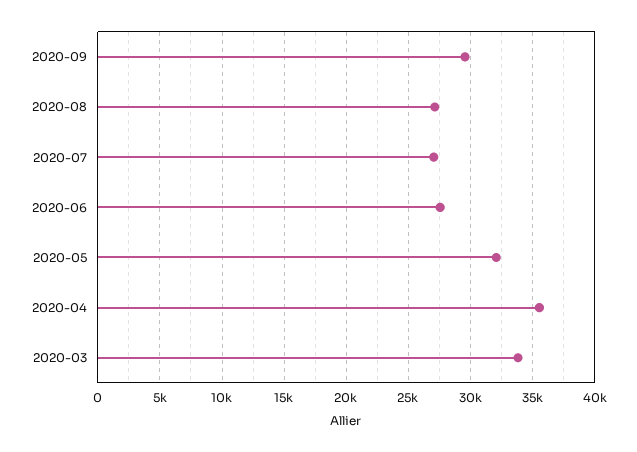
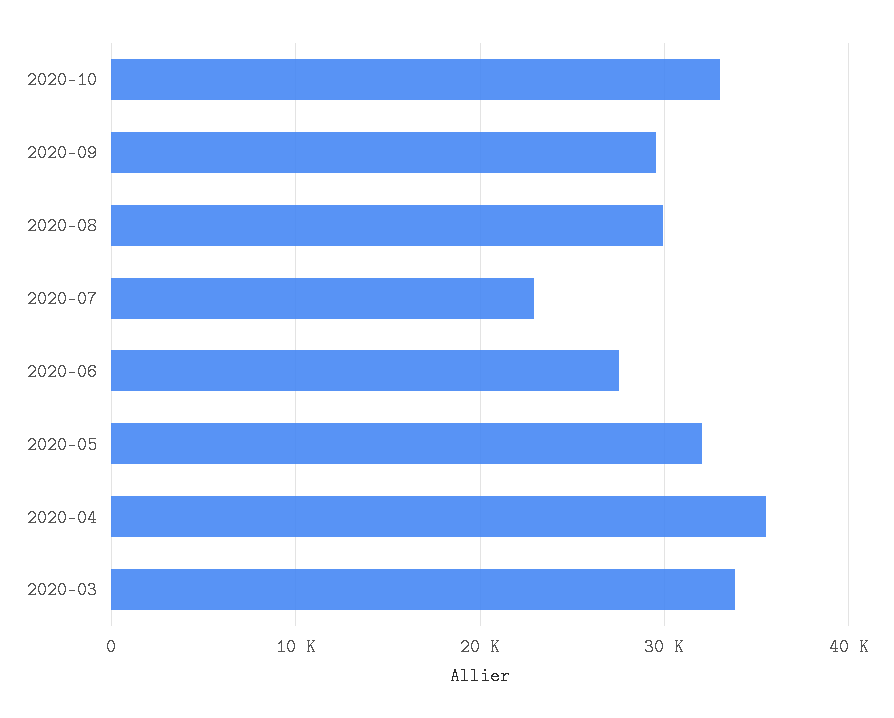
2020-08: 27000 -> 30000
2020-07: 27000 -> 23000
2020-10: none -> 33000

